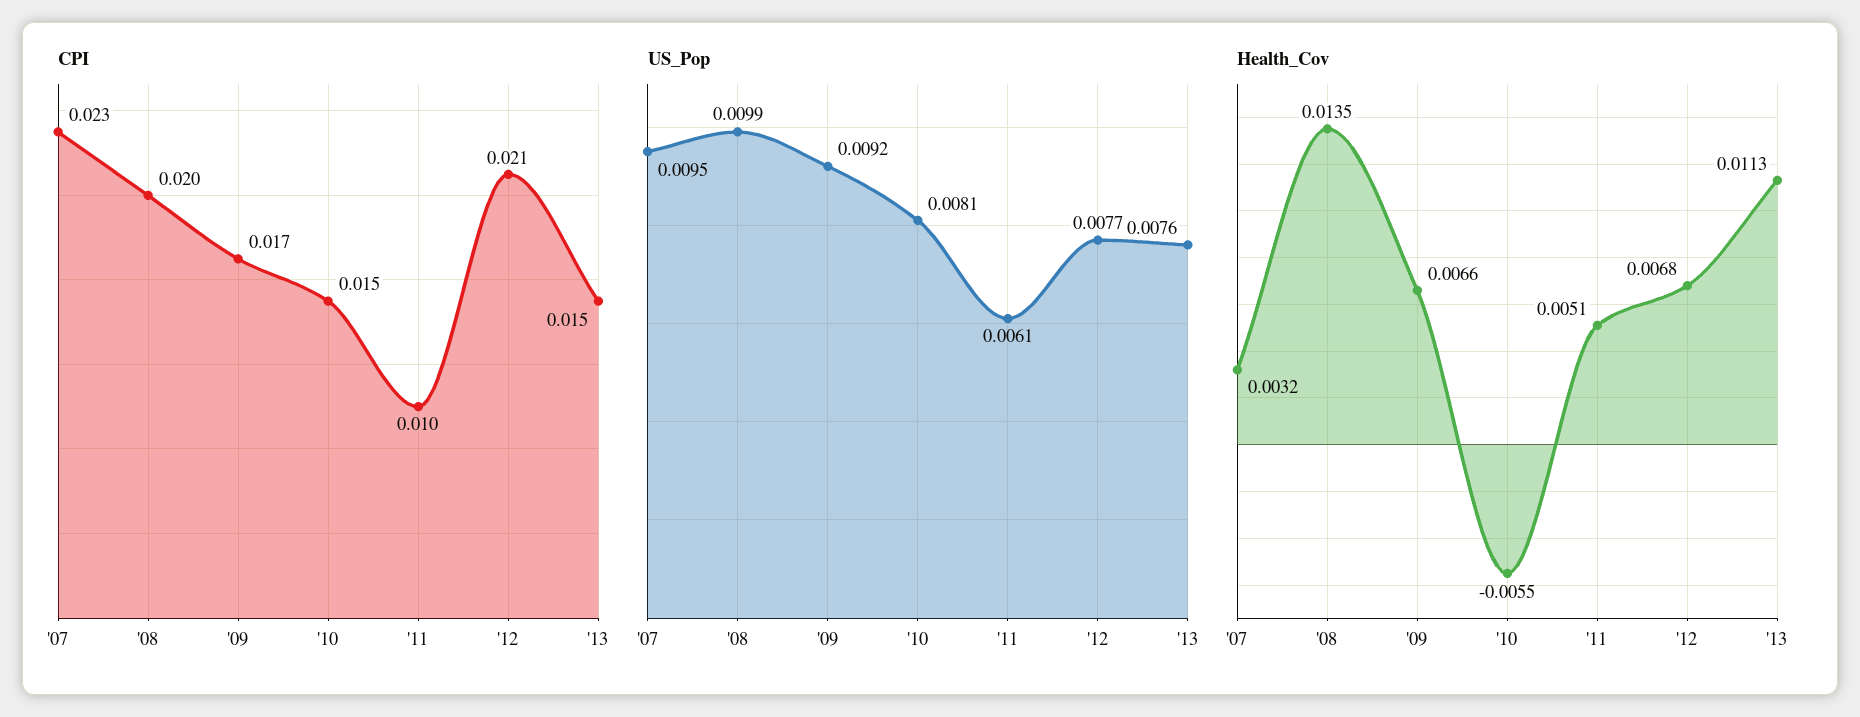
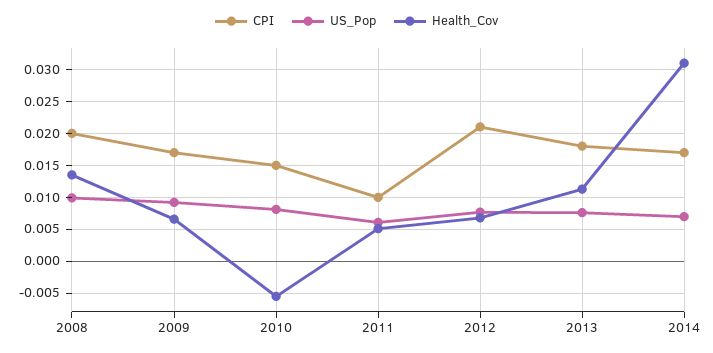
CPI, '07: 0.023 -> none
CPI, '13: 0.015 -> 0.018
US_Pop, '07: 0.0095 -> none
Health_Cov, '07: 0.0032 -> none
CPI, 2014: none -> 0.017
US_Pop, 2014: none -> 0.007
Health_Cov, 2014: none -> 0.031

